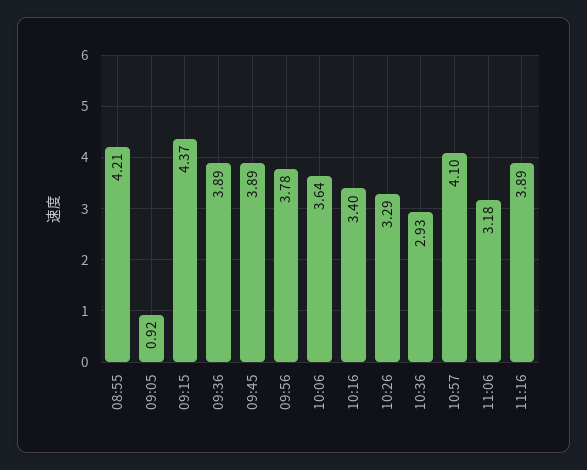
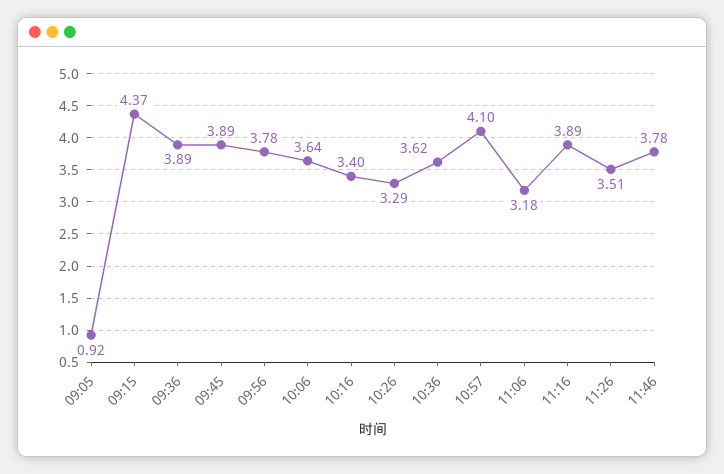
08:55: 4.21 -> none
10:36: 2.93 -> 3.62
11:26: none -> 3.51
11:46: none -> 3.78

